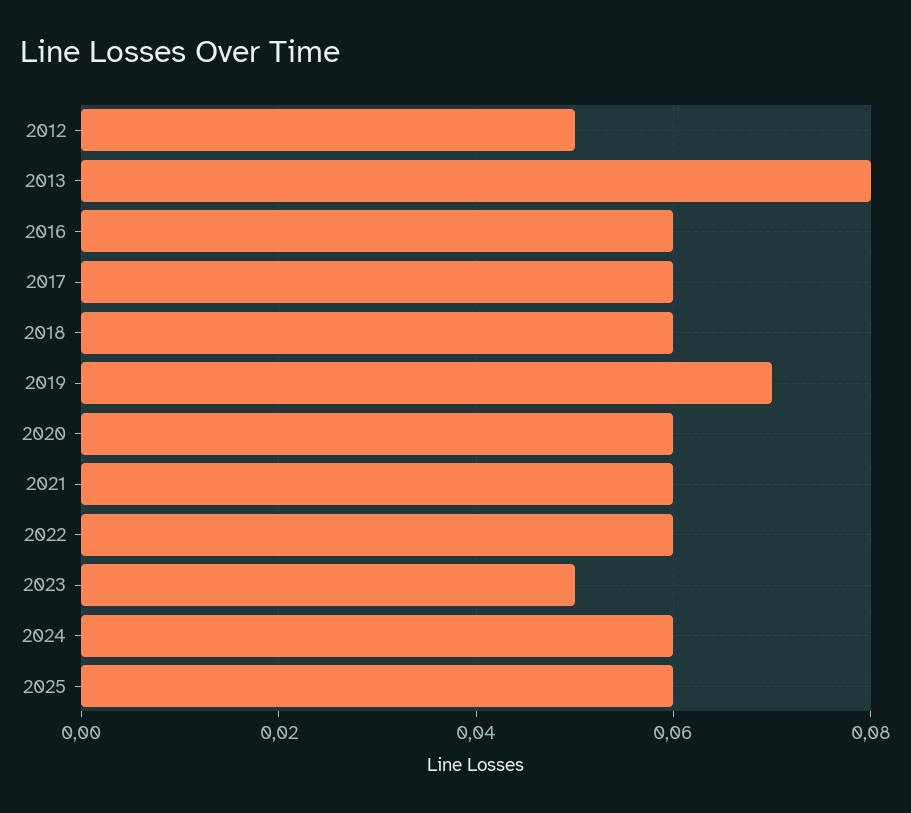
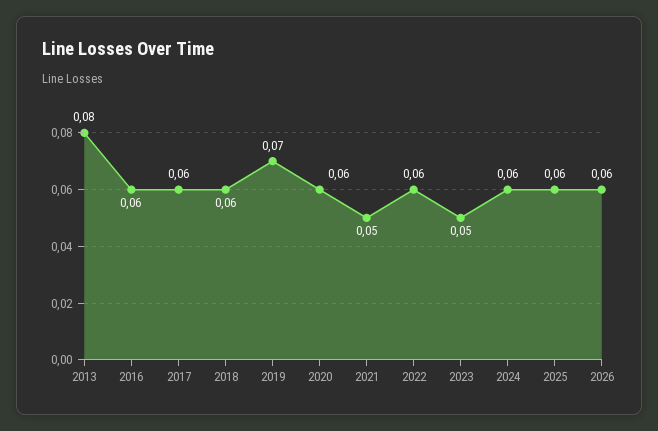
2012: 0.05 -> none
2021: 0.06 -> 0.05
2026: none -> 0.06

